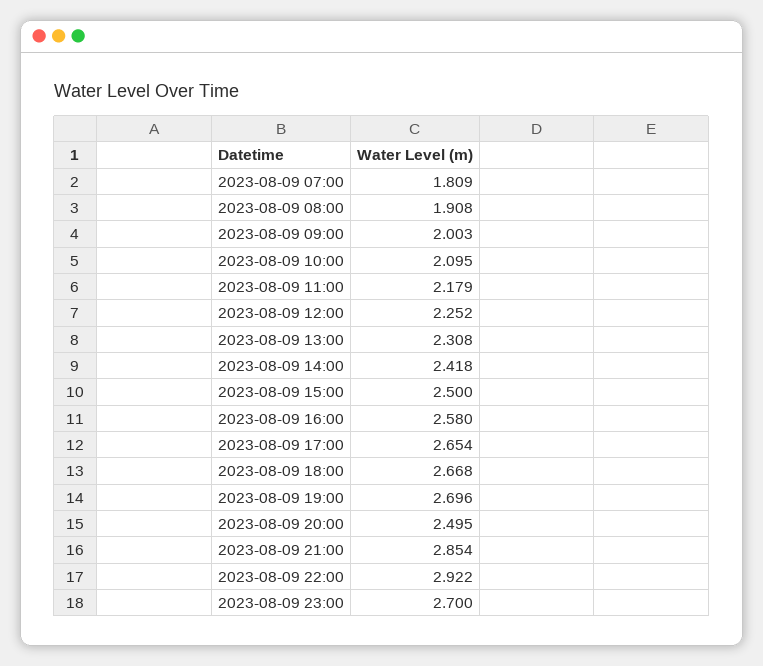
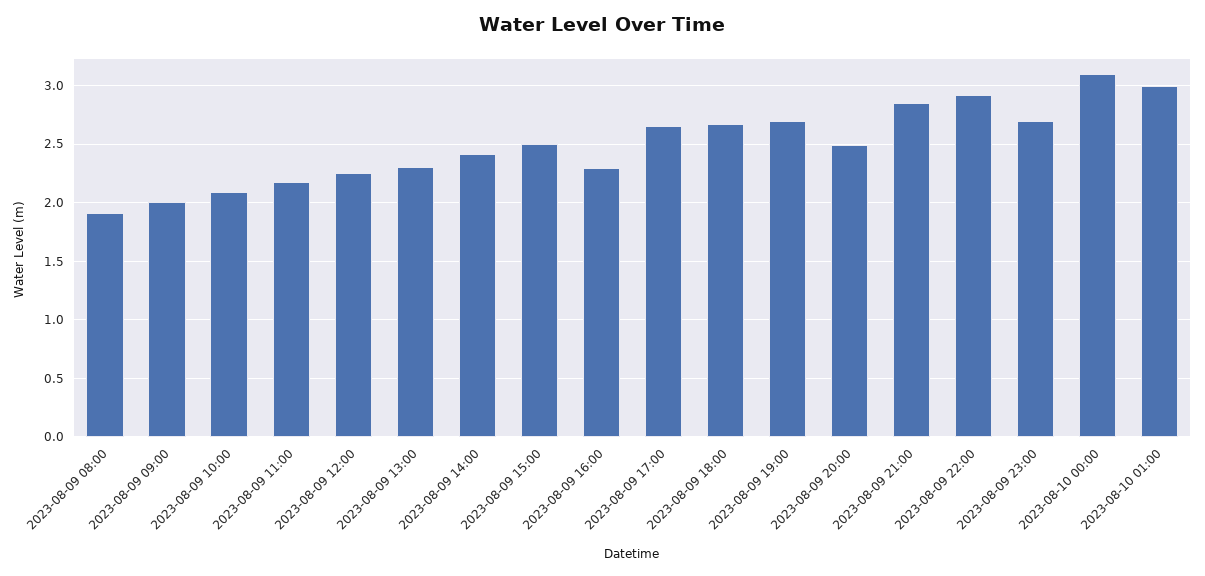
2023-08-09 07:00: 1.809 -> none
2023-08-09 16:00: 2.58 -> 2.3
2023-08-10 00:00: none -> 3.1
2023-08-10 01:00: none -> 3

